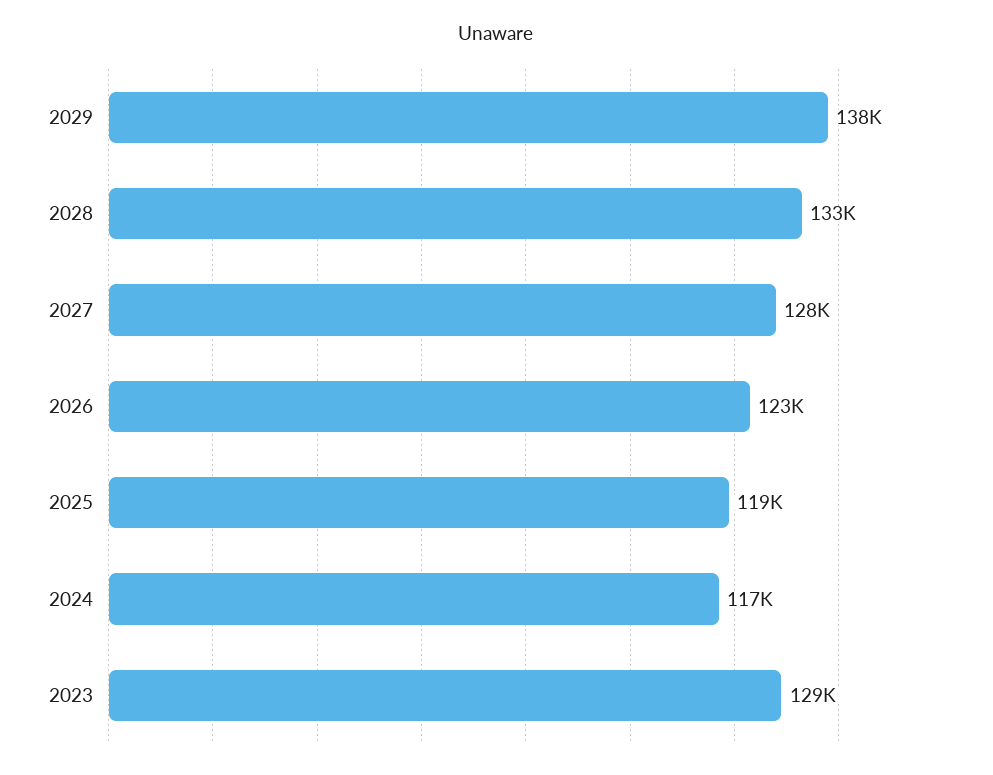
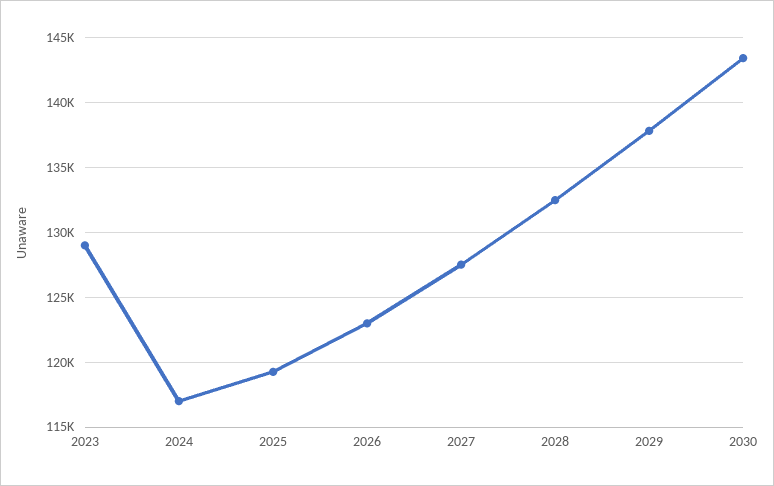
2030: none -> 143500

